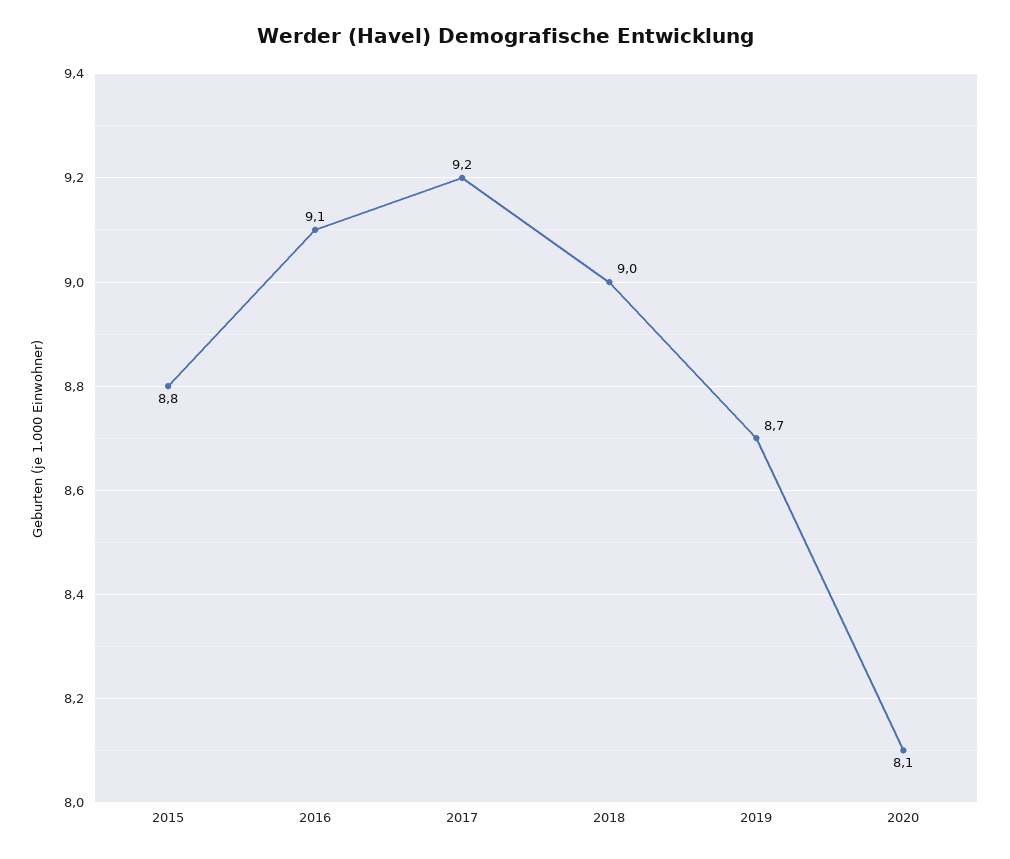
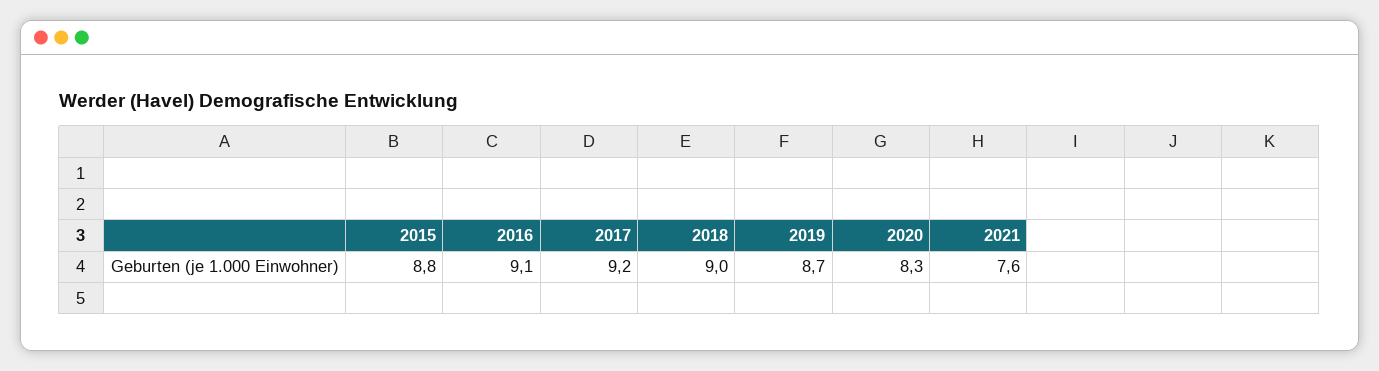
2020: 8.1 -> 8.3
2021: none -> 7.6

